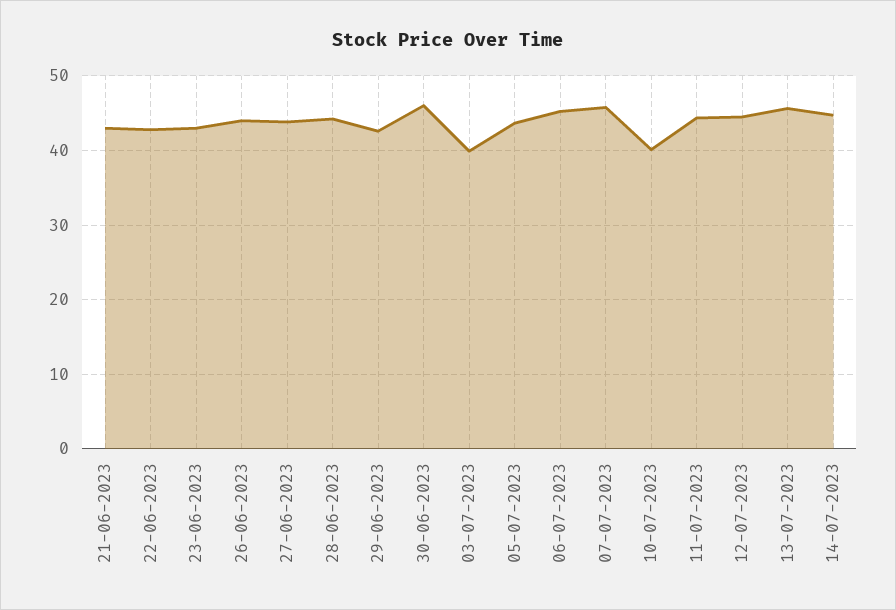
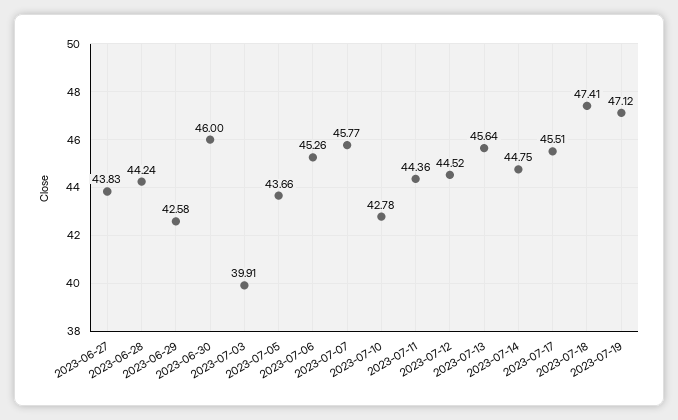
21-06-2023: 43 -> none
22-06-2023: 43 -> none
23-06-2023: 43 -> none
26-06-2023: 44 -> none
10-07-2023: 40 -> 42.78
2023-07-17: none -> 45.51
2023-07-18: none -> 47.41
2023-07-19: none -> 47.12

